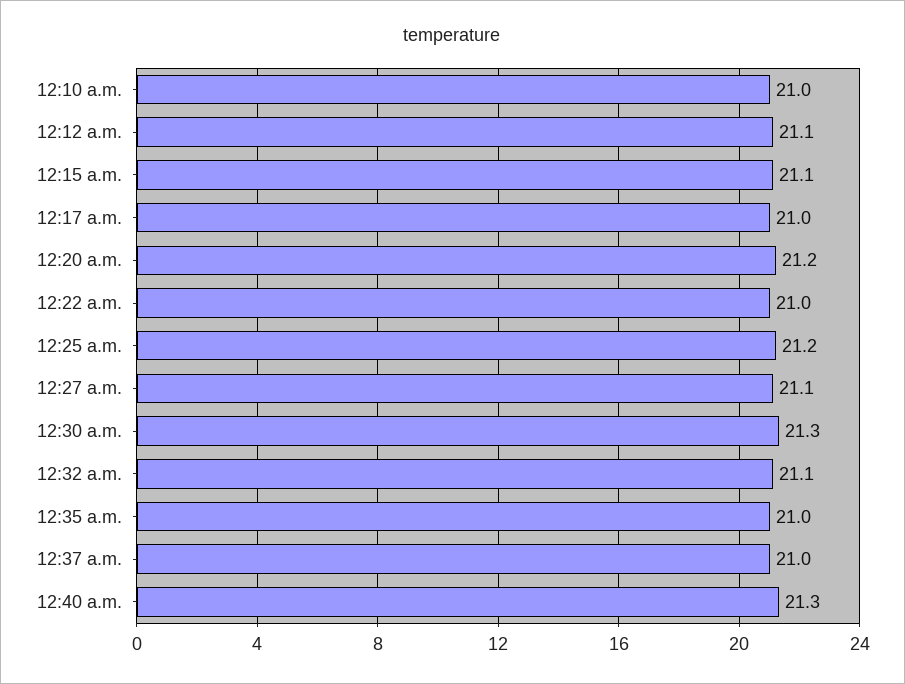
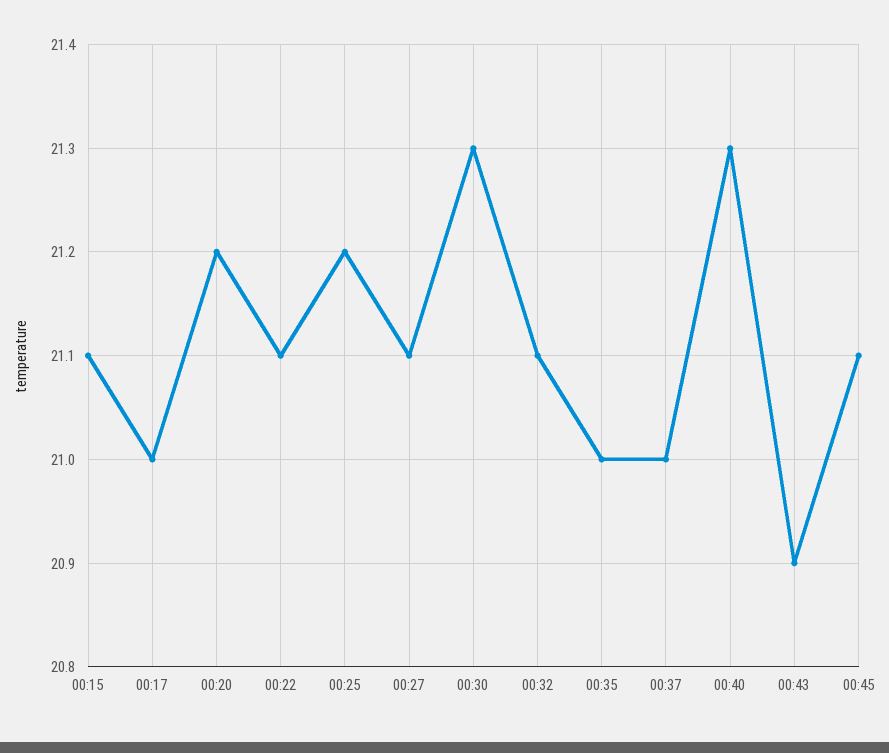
12:10 a.m.: 21 -> none
12:12 a.m.: 21.1 -> none
12:22 a.m.: 21 -> 21.1
00:43: none -> 20.9
00:45: none -> 21.1

